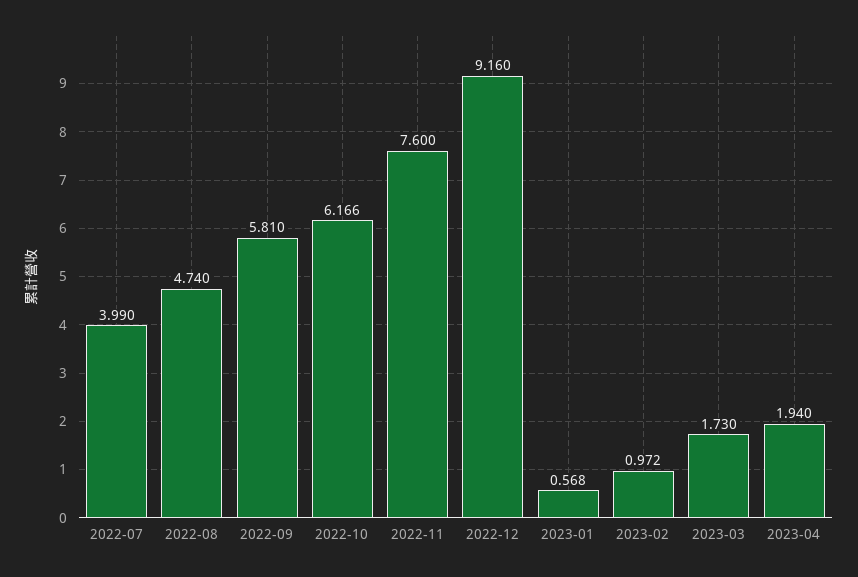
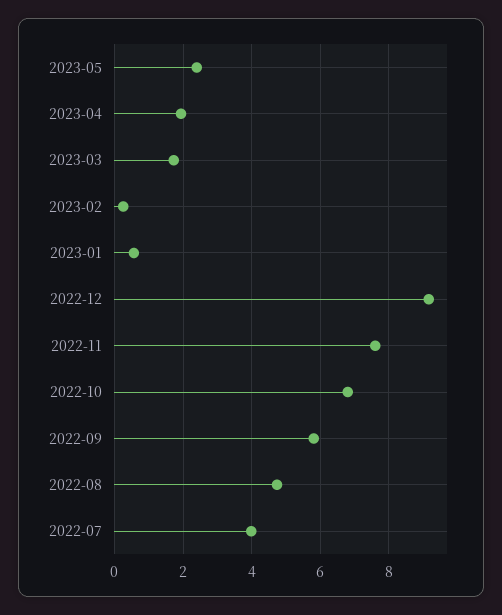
2022-10: 6.166 -> 6.8
2023-02: 0.972 -> 0.2
2023-05: none -> 2.4

